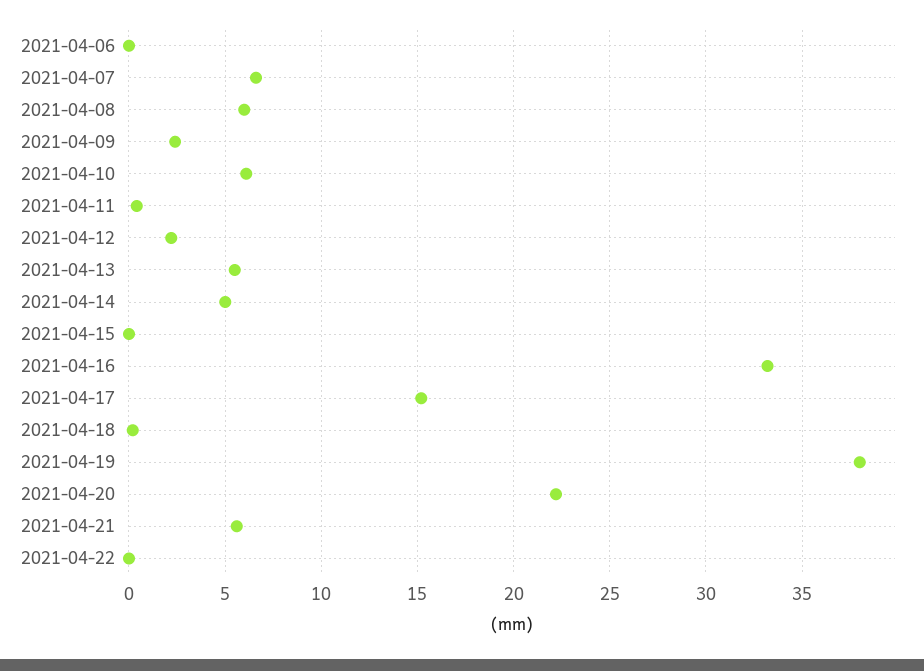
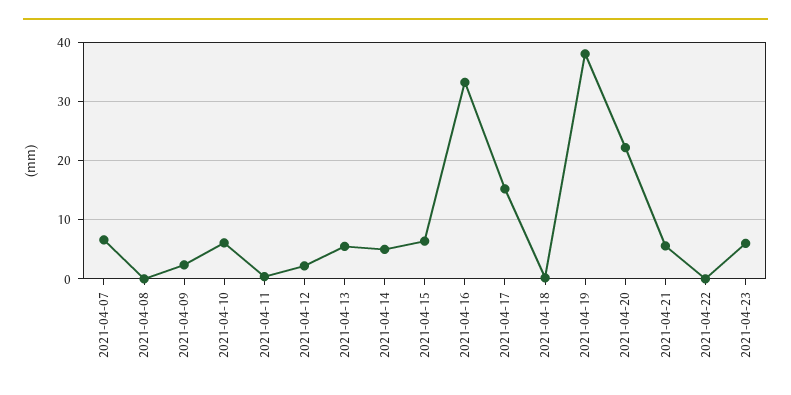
2021-04-06: 0 -> none
2021-04-08: 6 -> 0
2021-04-15: 0 -> 6
2021-04-23: none -> 6

